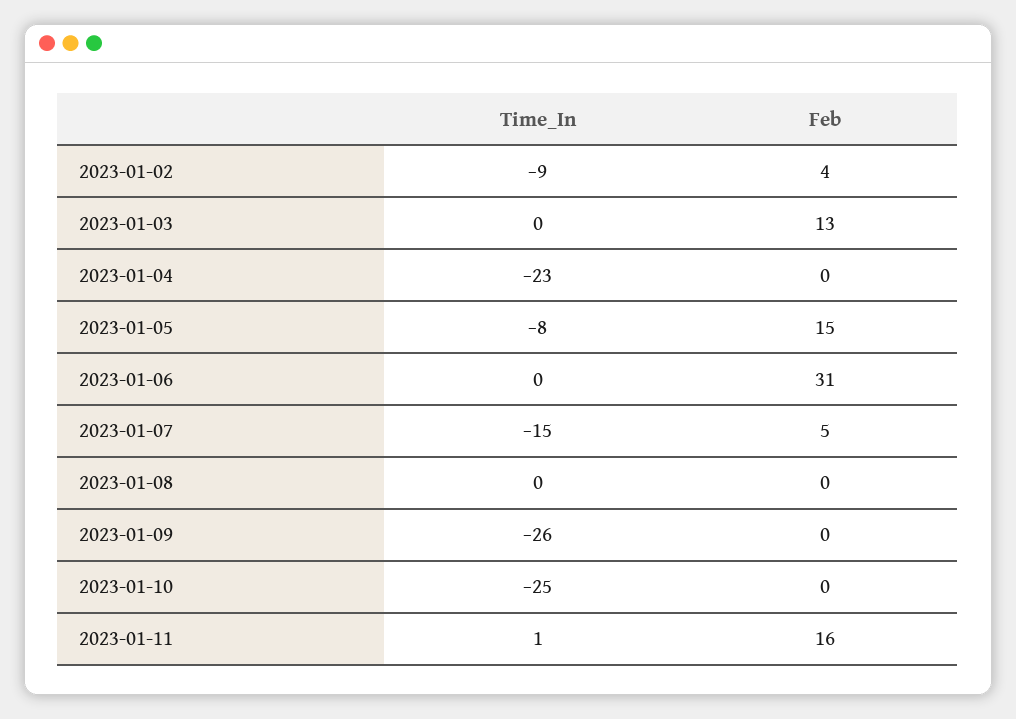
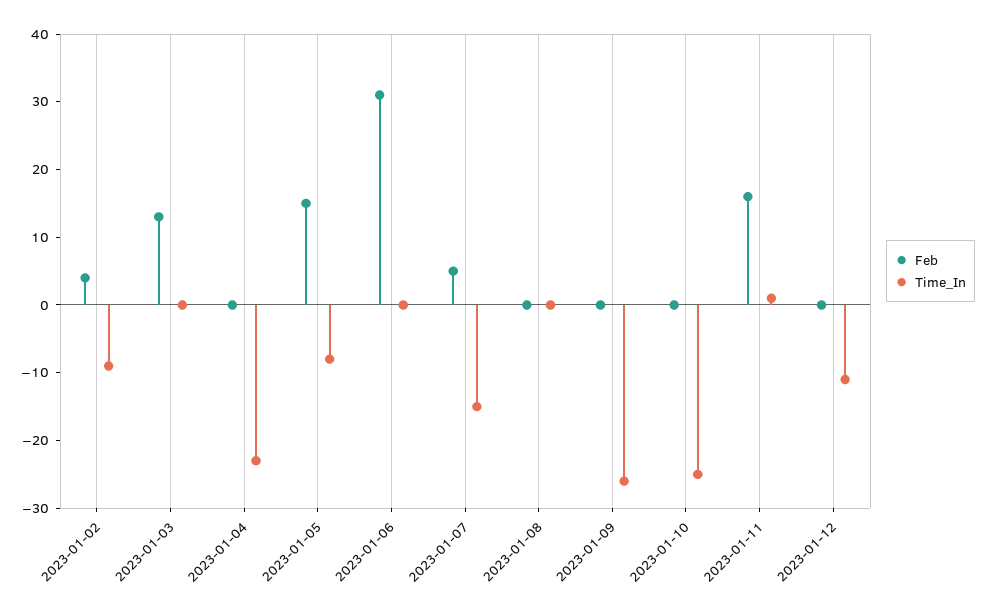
Feb, 2023-01-12: none -> 0
Time_In, 2023-01-12: none -> -10

